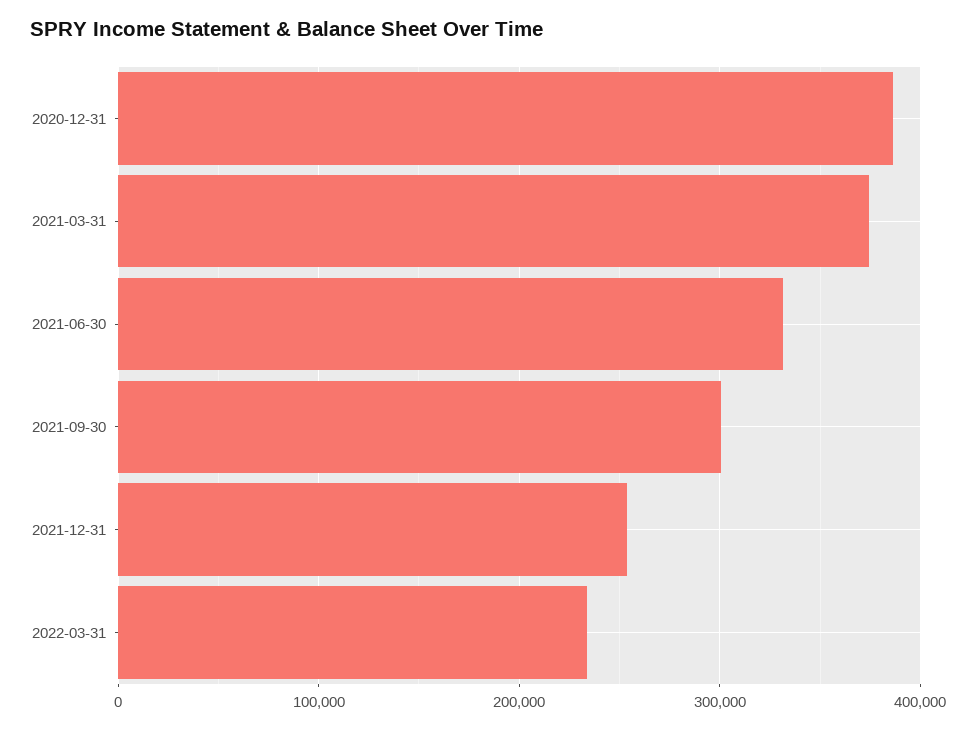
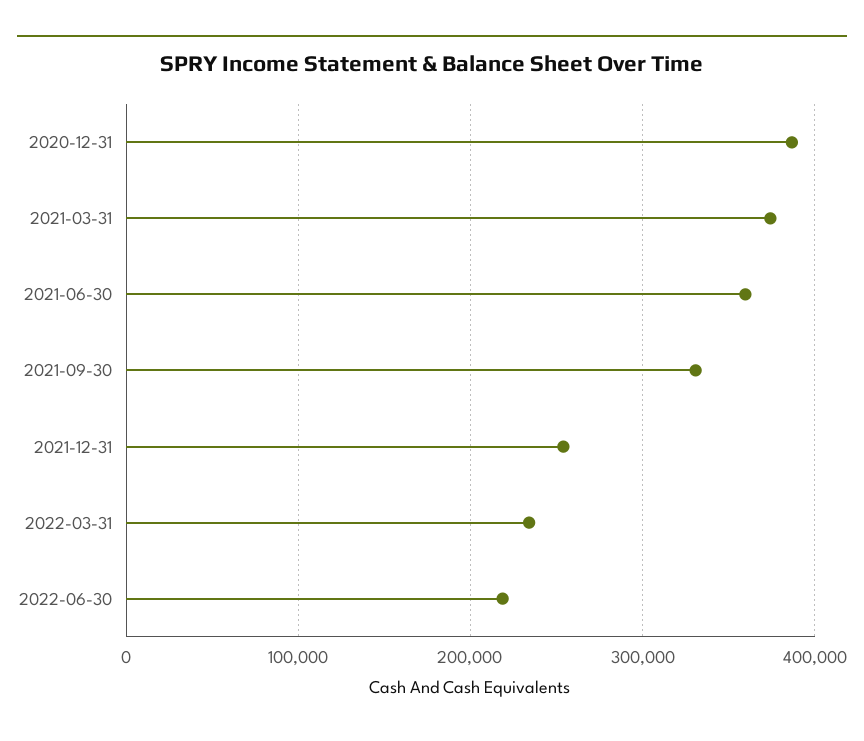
2021-06-30: 330000 -> 360000
2021-09-30: 300000 -> 330000
2022-06-30: none -> 220000

